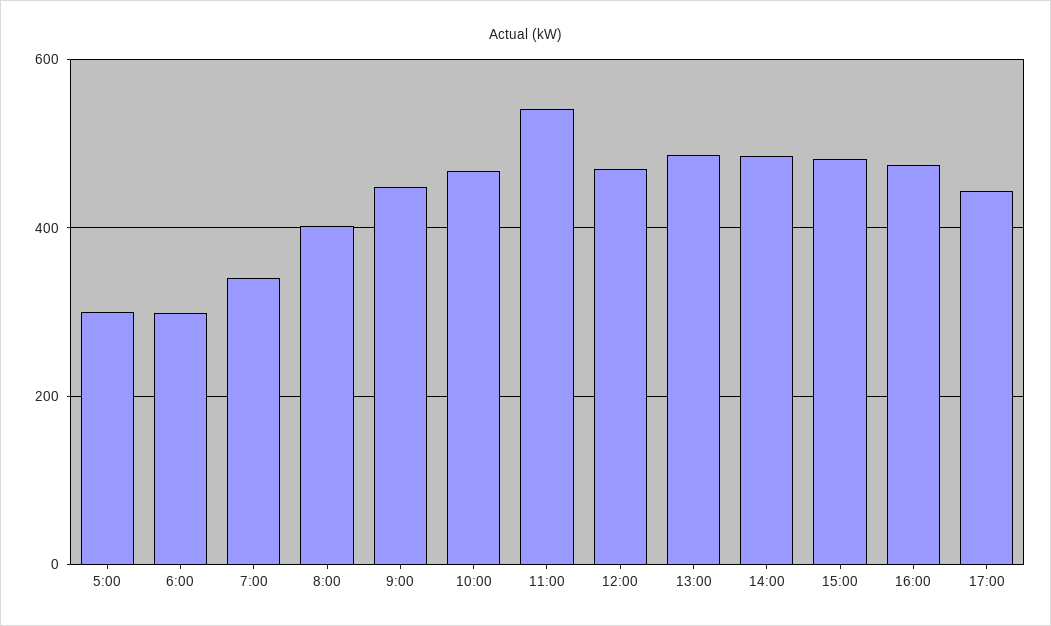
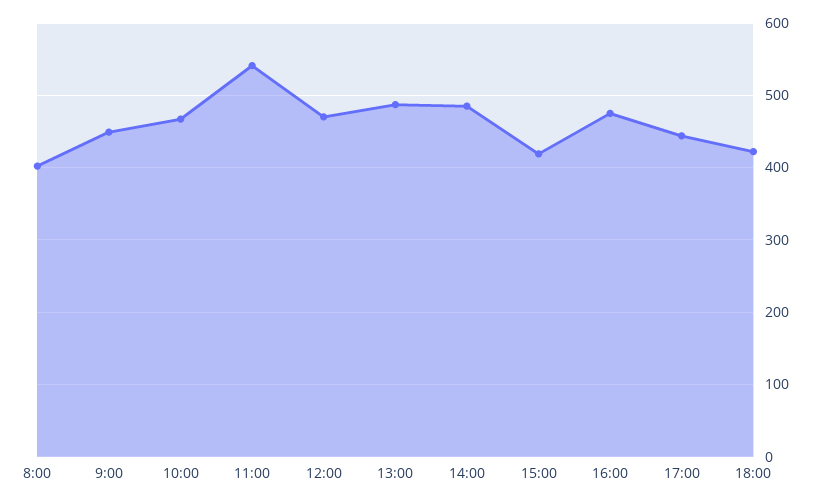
5:00: 300 -> none
6:00: 300 -> none
7:00: 340 -> none
15:00: 480 -> 420
18:00: none -> 420

